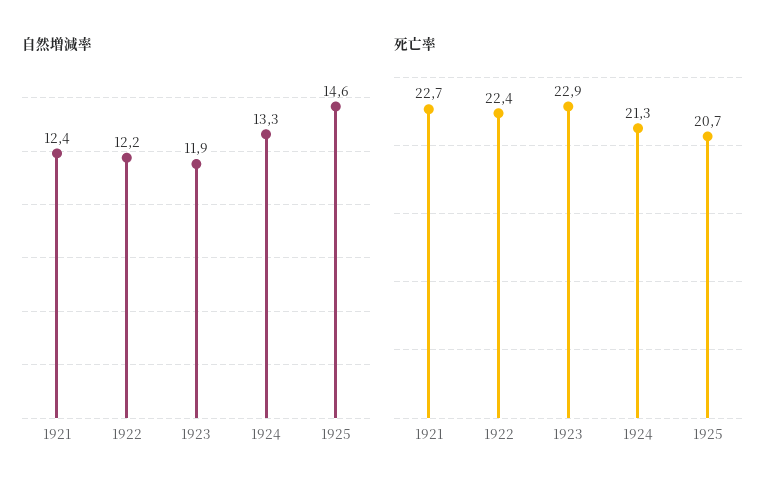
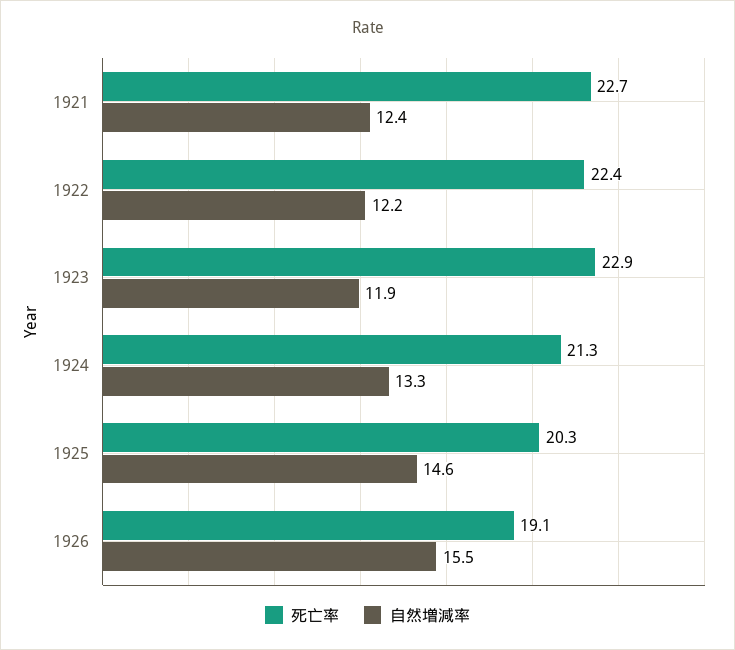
死亡率, 1925: 20.7 -> 20.3
死亡率, 1926: none -> 19.1
自然増減率, 1926: none -> 15.5

